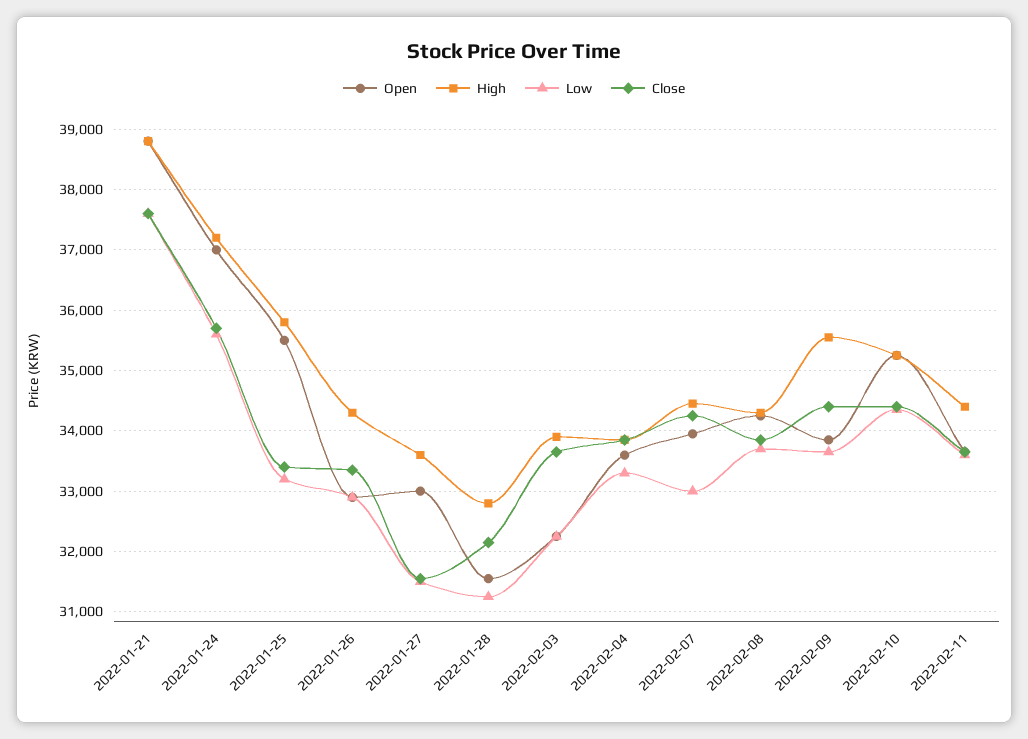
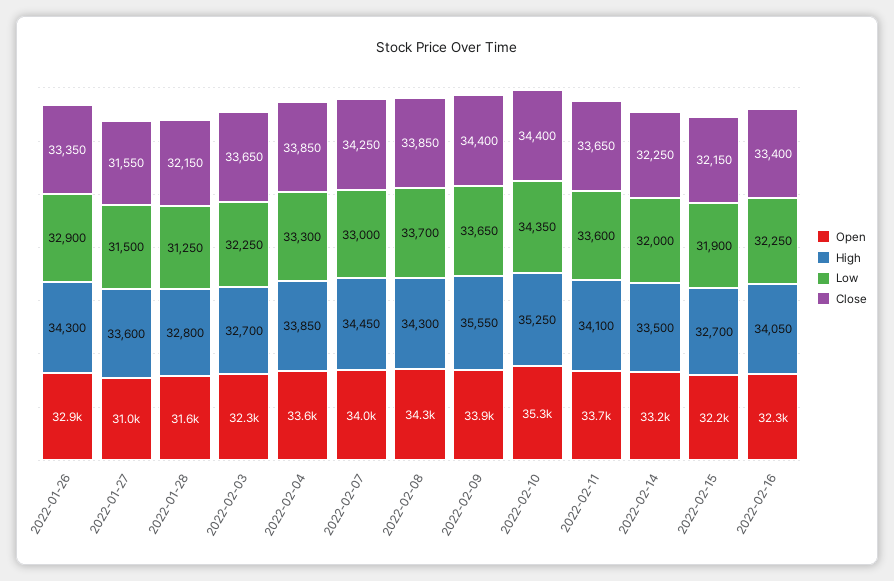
Open, 2022-01-21: 38800 -> none
High, 2022-01-21: 38800 -> none
Low, 2022-01-21: 37600 -> none
Close, 2022-01-21: 37600 -> none
Open, 2022-01-24: 37000 -> none
High, 2022-01-24: 37200 -> none
Low, 2022-01-24: 35600 -> none
Close, 2022-01-24: 35700 -> none
Open, 2022-01-25: 35500 -> none
High, 2022-01-25: 35800 -> none
Low, 2022-01-25: 33200 -> none
Close, 2022-01-25: 33400 -> none
Open, 2022-01-27: 33000 -> 31000
High, 2022-02-03: 33900 -> 32700
High, 2022-02-11: 34400 -> 34100
Open, 2022-02-14: none -> 33200
High, 2022-02-14: none -> 33500
Low, 2022-02-14: none -> 32000
Close, 2022-02-14: none -> 32250
Open, 2022-02-15: none -> 32200
High, 2022-02-15: none -> 32700
Low, 2022-02-15: none -> 31900
Close, 2022-02-15: none -> 32150
Open, 2022-02-16: none -> 32300
High, 2022-02-16: none -> 34050
Low, 2022-02-16: none -> 32250
Close, 2022-02-16: none -> 33400

